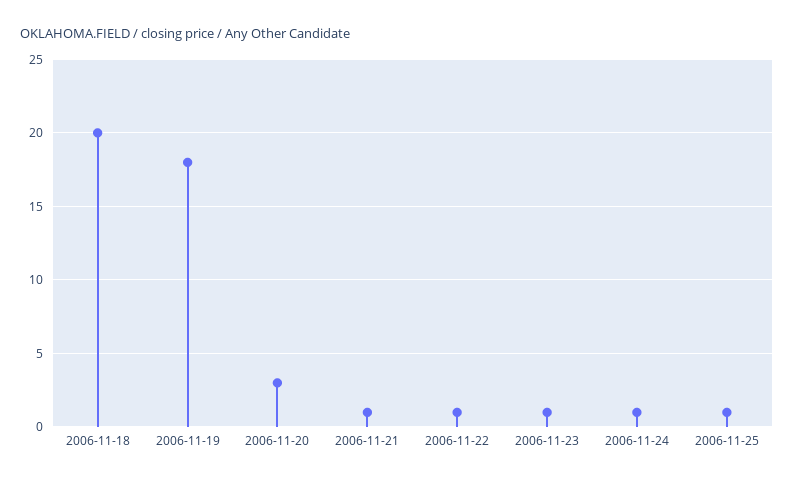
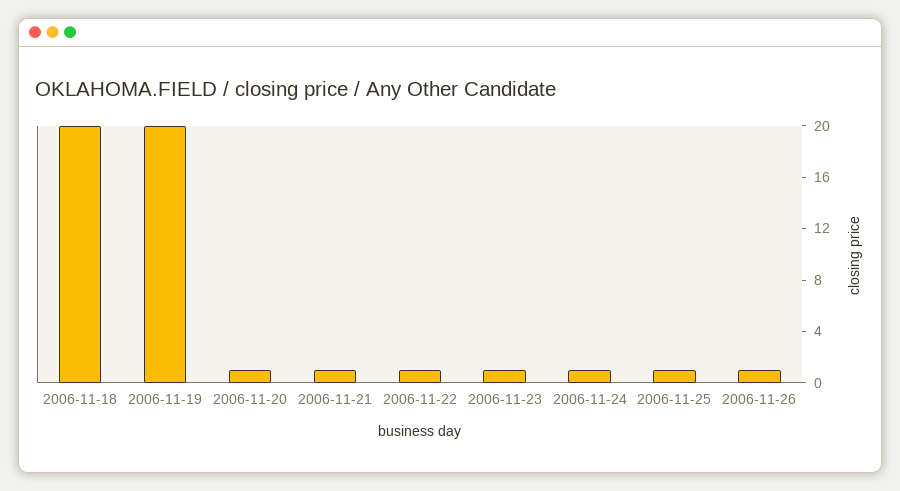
2006-11-19: 18 -> 20
2006-11-20: 3 -> 1
2006-11-26: none -> 1

